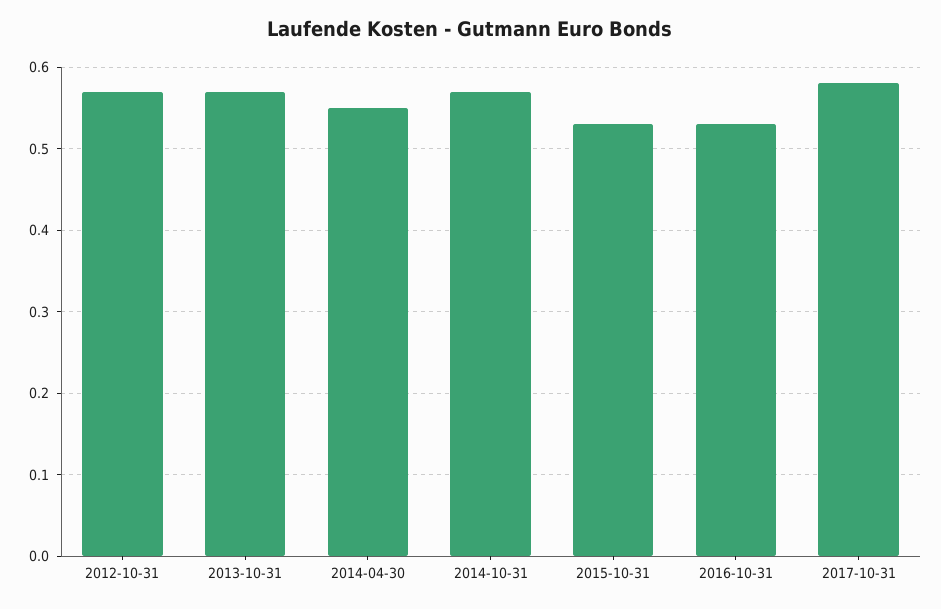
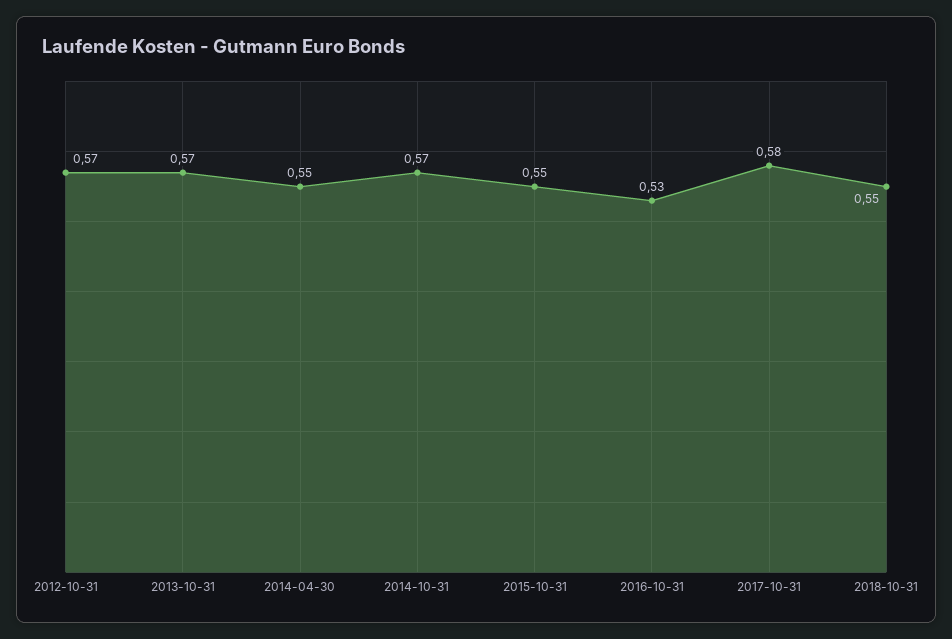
2015-10-31: 0.53 -> 0.55
2018-10-31: none -> 0.55

